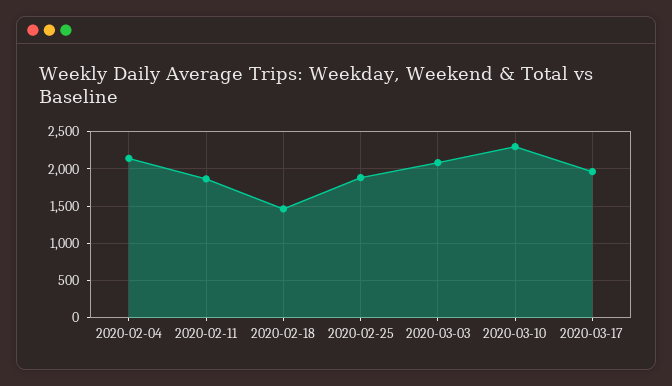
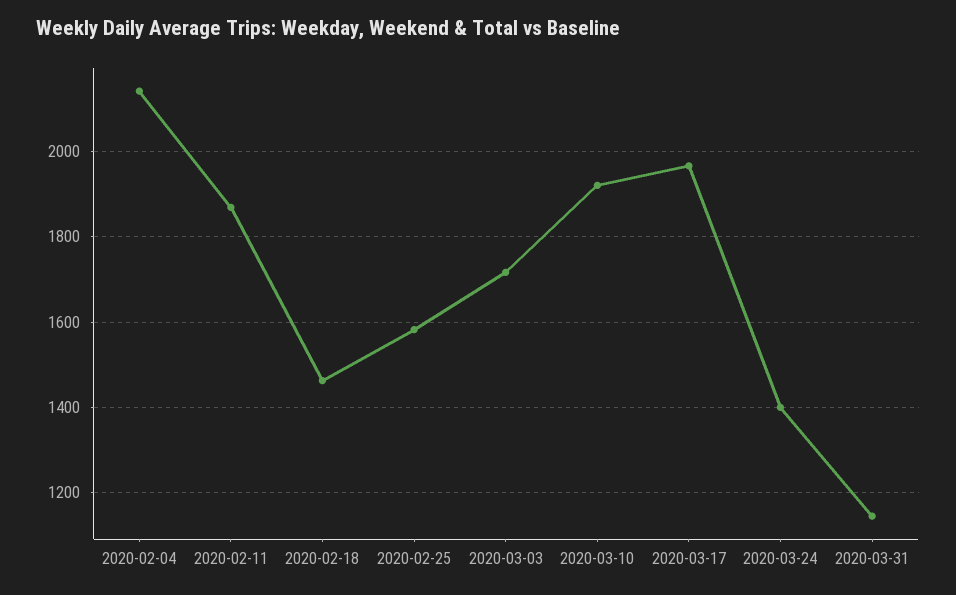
2020-02-25: 1900 -> 1580
2020-03-03: 2100 -> 1720
2020-03-10: 2300 -> 1920
2020-03-24: none -> 1400
2020-03-31: none -> 1140

